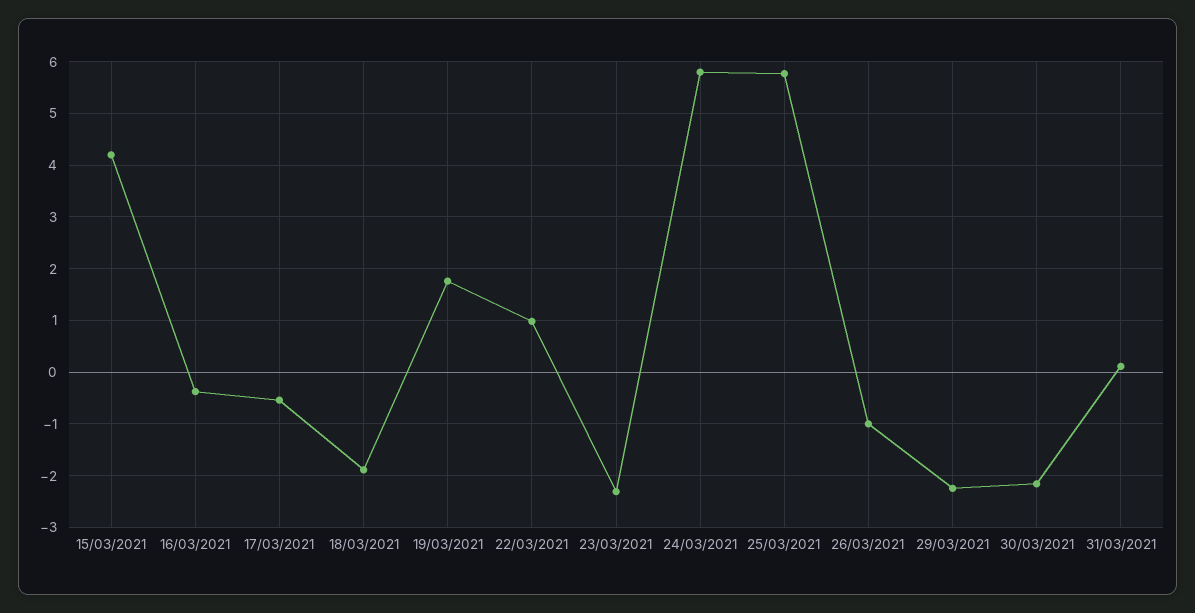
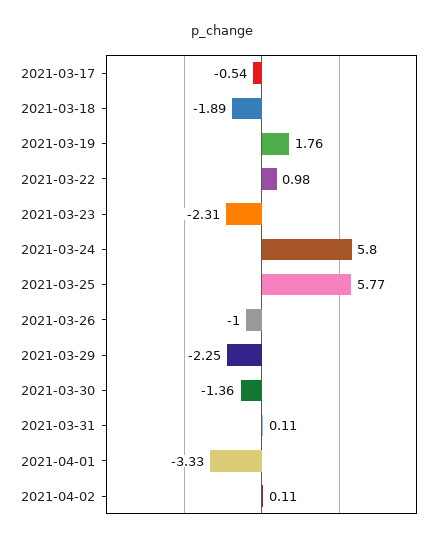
15/03/2021: 4.2 -> none
16/03/2021: -0.4 -> none
30/03/2021: -2.2 -> -1.36
2021-04-01: none -> -3.33
2021-04-02: none -> 0.11

